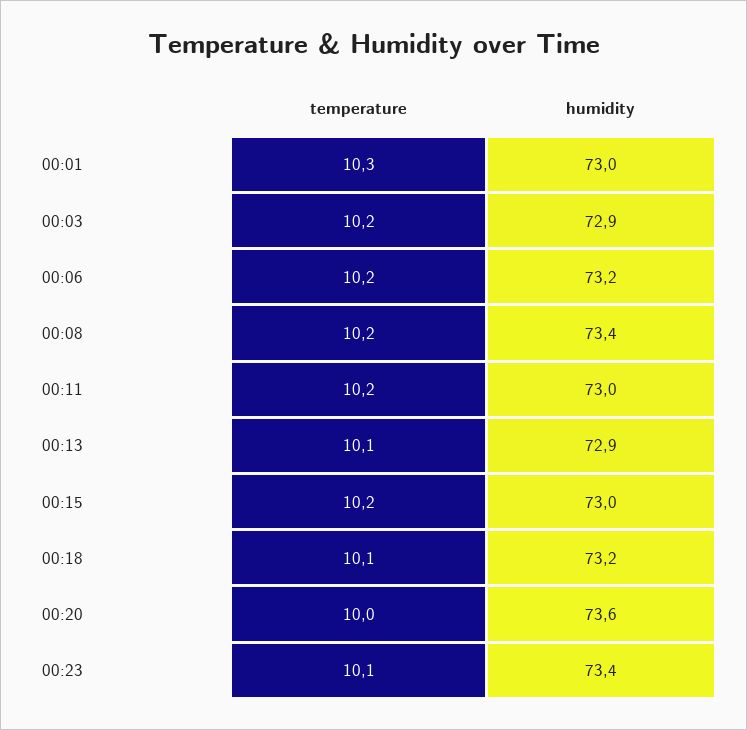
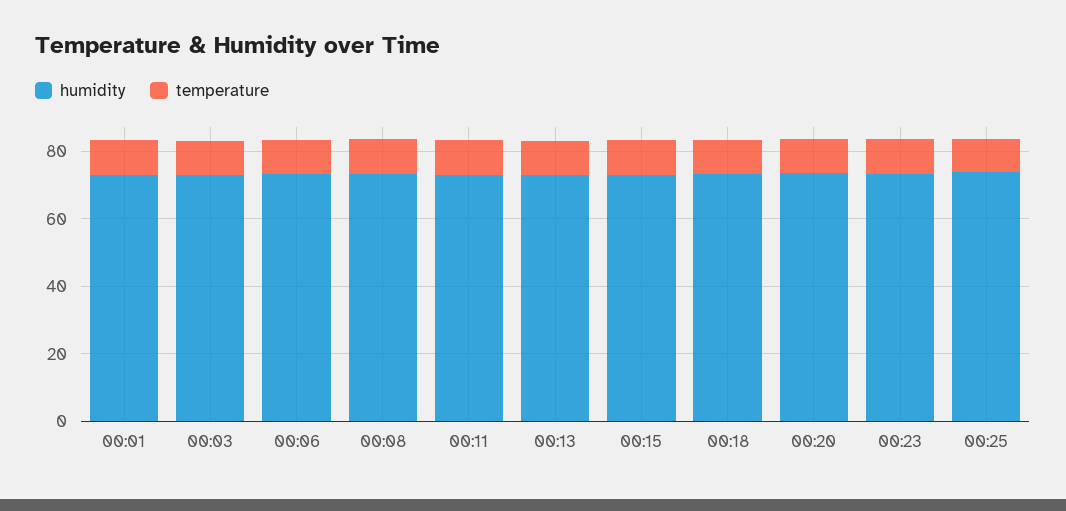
humidity, 00:25: none -> 75
temperature, 00:25: none -> 10

